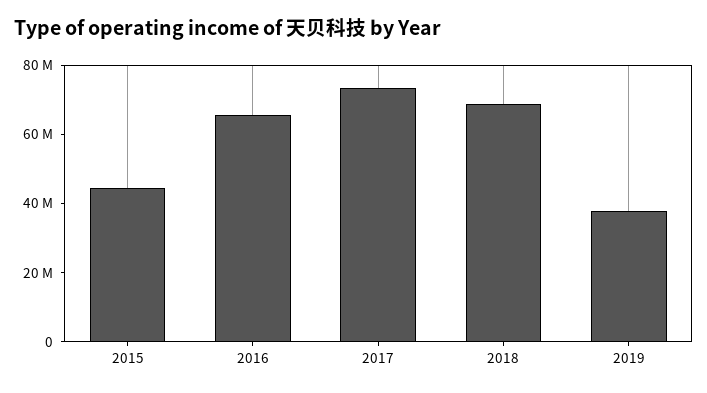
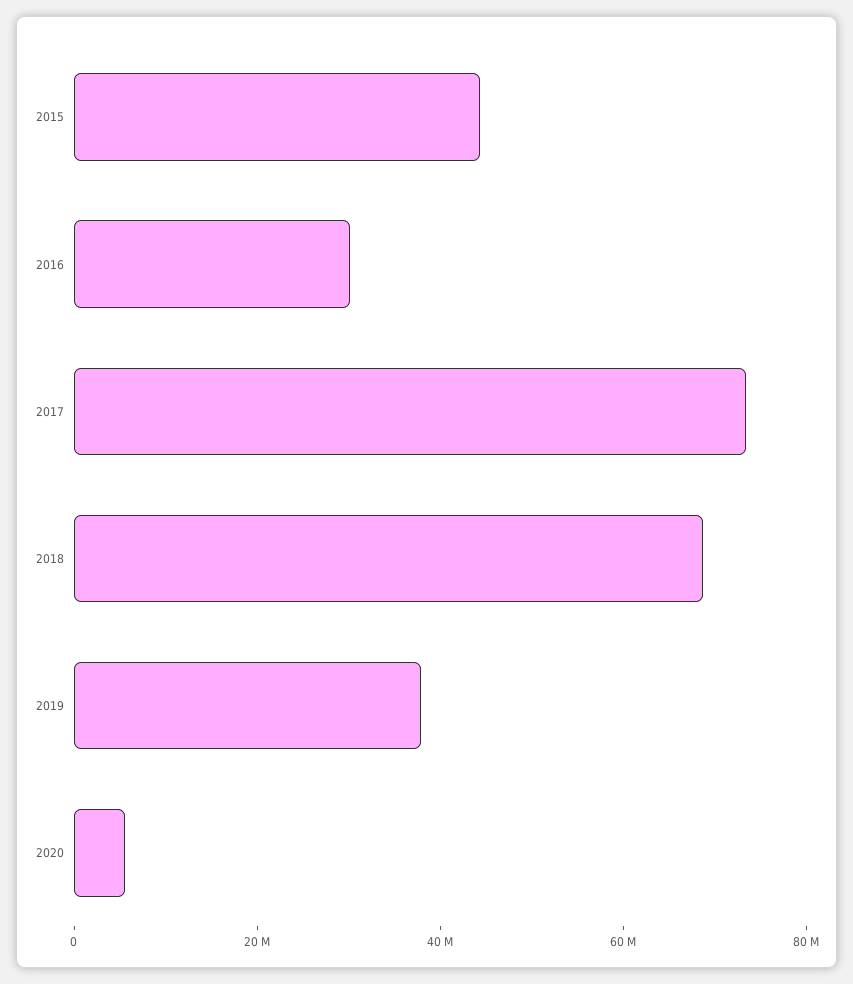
2016: 65000000 -> 30000000
2020: none -> 5000000

